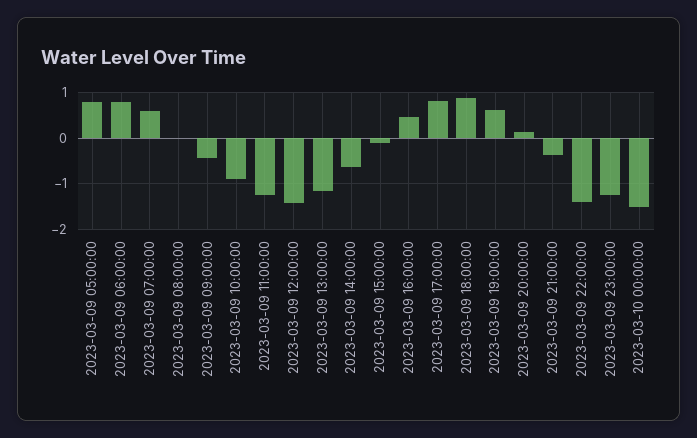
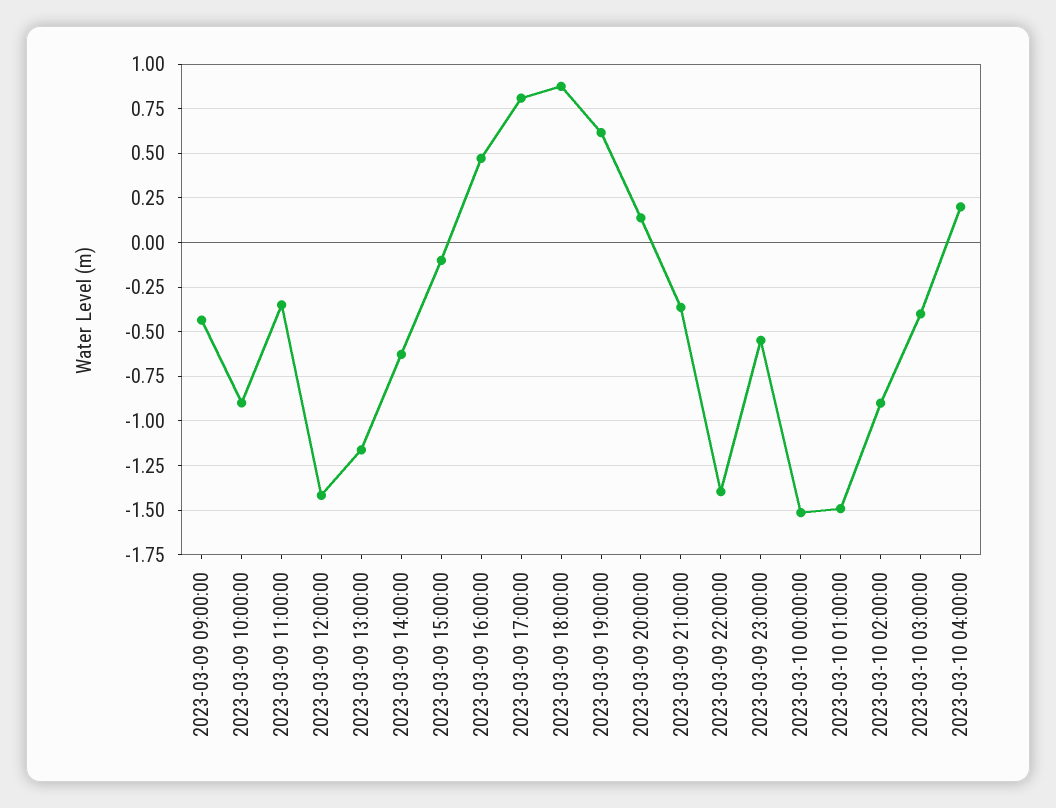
2023-03-09 05:00:00: 0.8 -> none
2023-03-09 06:00:00: 0.8 -> none
2023-03-09 07:00:00: 0.6 -> none
2023-03-09 08:00:00: 0 -> none
2023-03-09 11:00:00: -1.2 -> -0.35
2023-03-09 23:00:00: -1.2 -> -0.55
2023-03-10 01:00:00: none -> -1.5
2023-03-10 02:00:00: none -> -0.9
2023-03-10 03:00:00: none -> -0.4
2023-03-10 04:00:00: none -> 0.2

